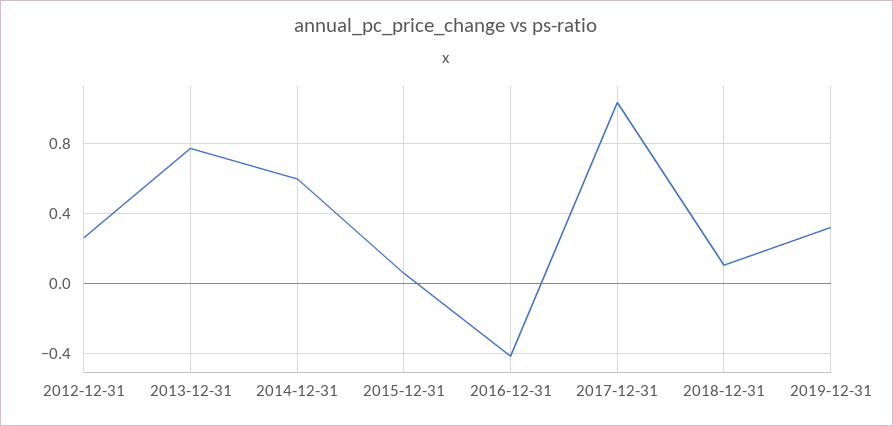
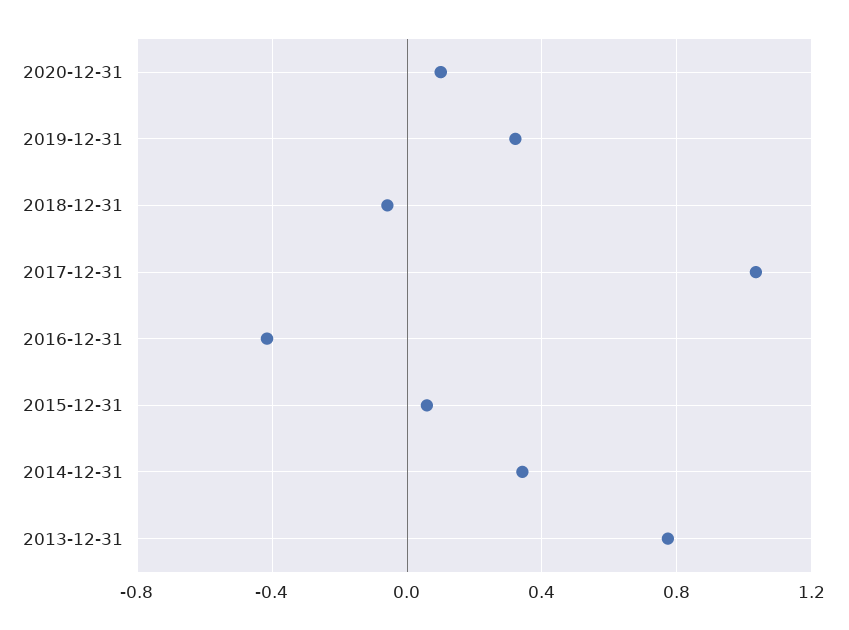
2012-12-31: 0.25 -> none
2014-12-31: 0.6 -> 0.35
2018-12-31: 0.1 -> -0.05
2020-12-31: none -> 0.1

